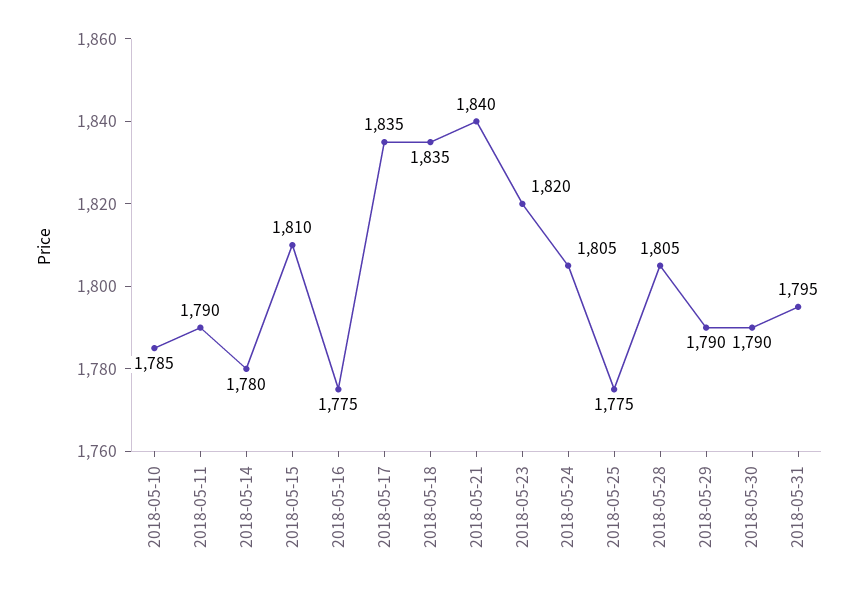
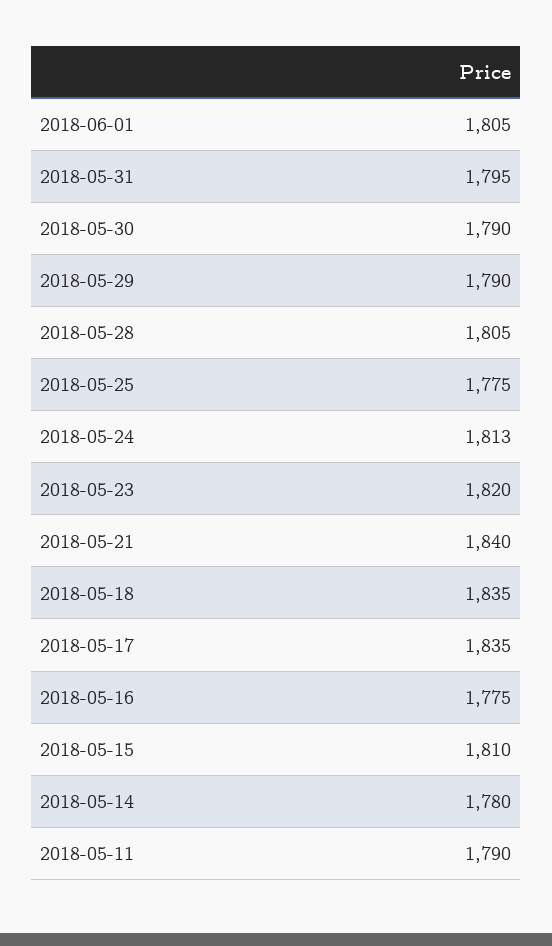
2018-05-10: 1785 -> none
2018-05-24: 1805 -> 1813
2018-06-01: none -> 1805

